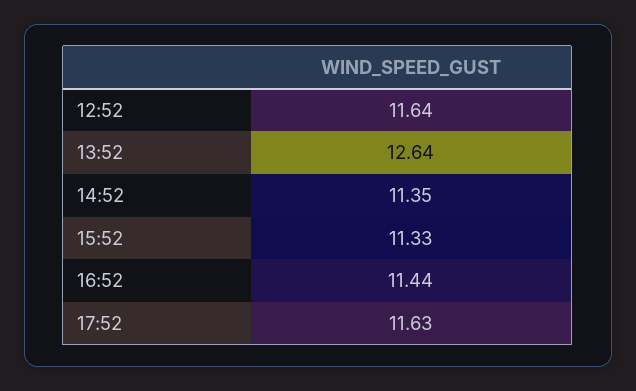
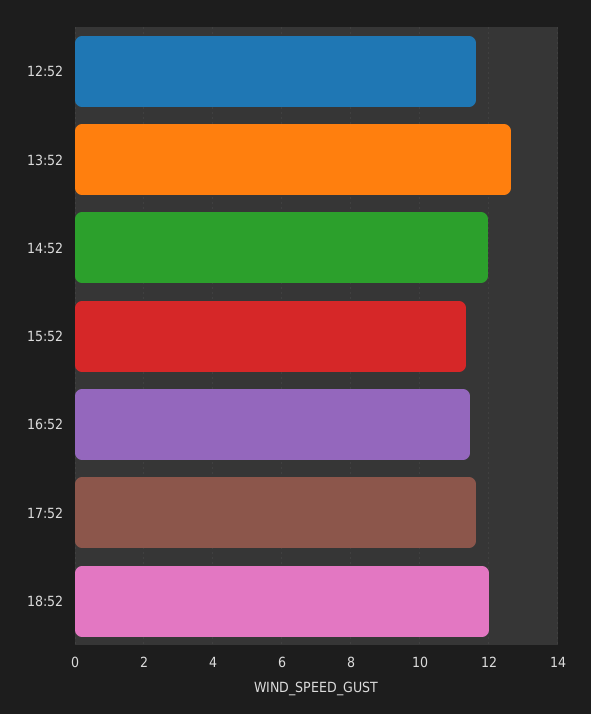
14:52: 11.35 -> 12
18:52: none -> 12

